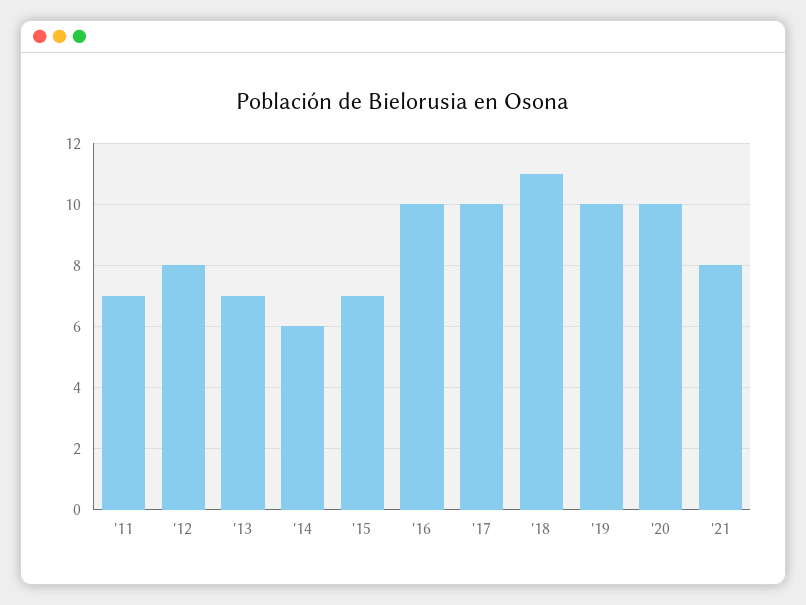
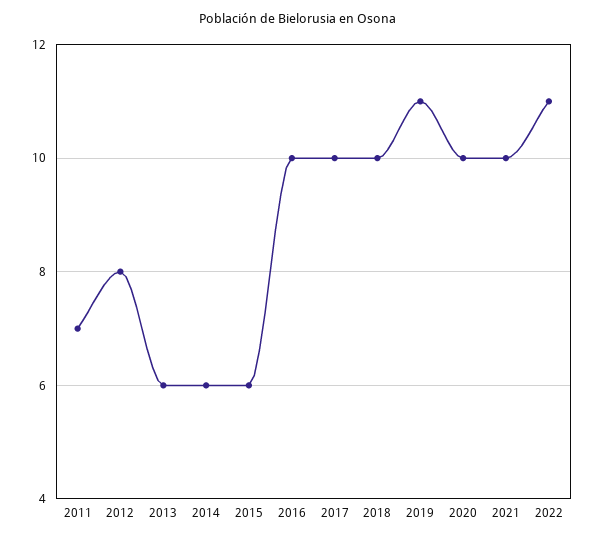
'13: 7 -> 6
'15: 7 -> 6
'18: 11 -> 10
'19: 10 -> 11
'21: 8 -> 10
2022: none -> 11

